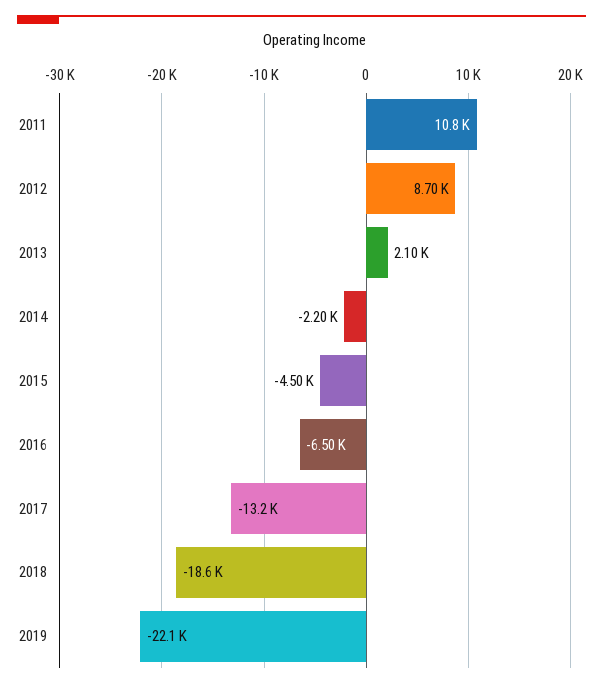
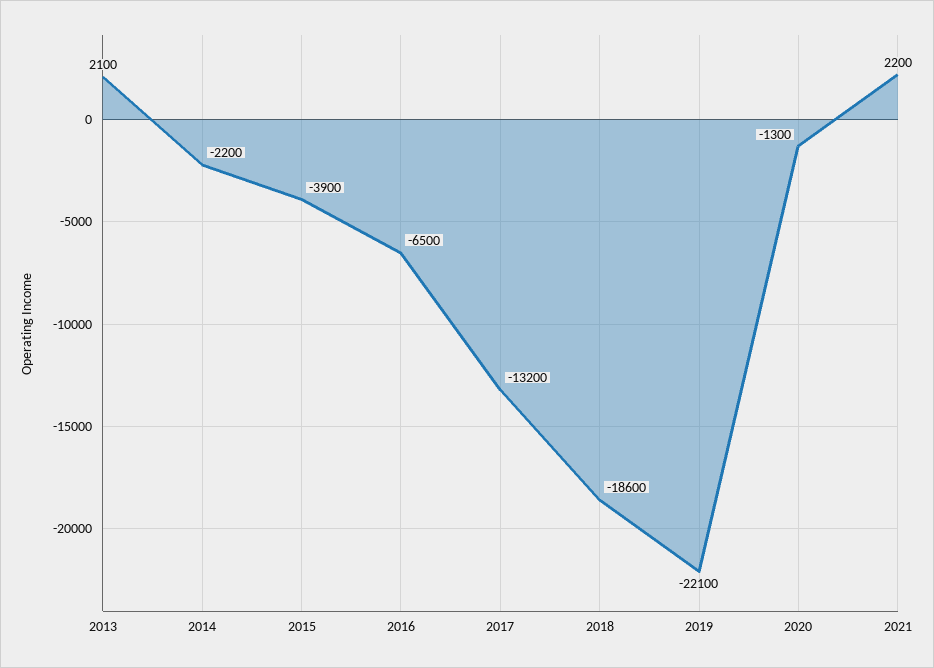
2011: 10800 -> none
2012: 8700 -> none
2015: -4500 -> -3900
2020: none -> -1300
2021: none -> 2200

